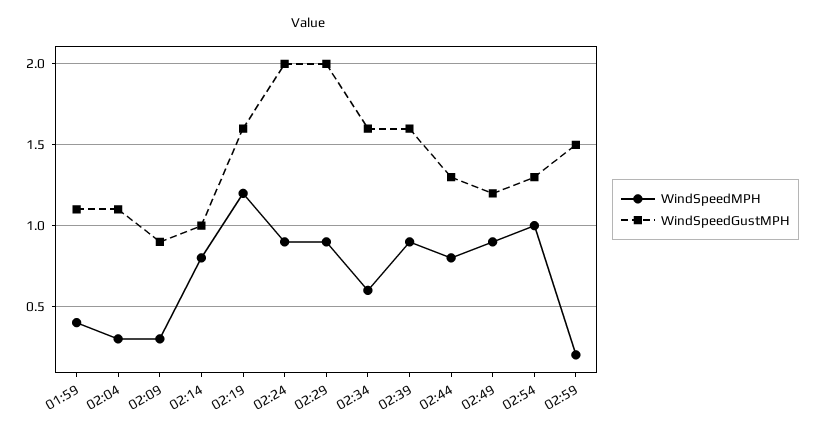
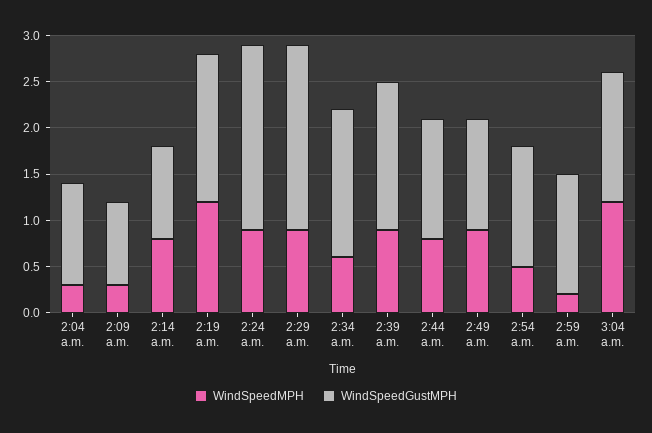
WindSpeedMPH, 01:59: 0.4 -> none
WindSpeedGustMPH, 01:59: 1.1 -> none
WindSpeedMPH, 02:54: 1 -> 0.5
WindSpeedGustMPH, 02:59: 1.5 -> 1.3
WindSpeedMPH, 3:04 a.m.: none -> 1.2
WindSpeedGustMPH, 3:04 a.m.: none -> 1.4

